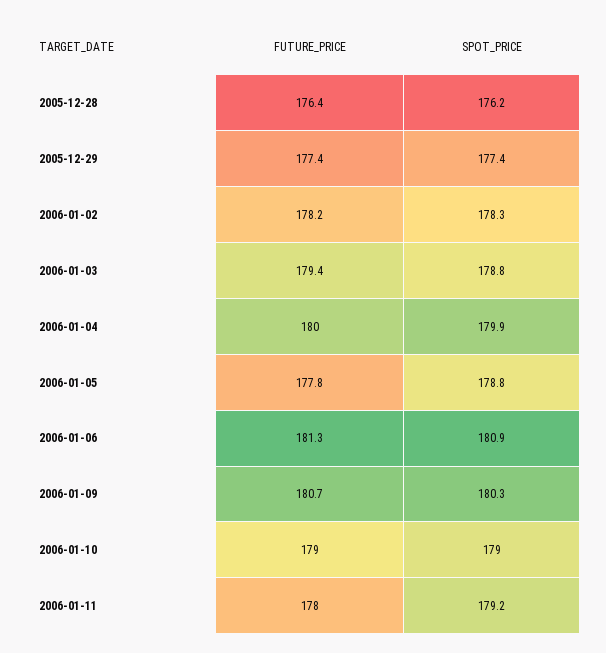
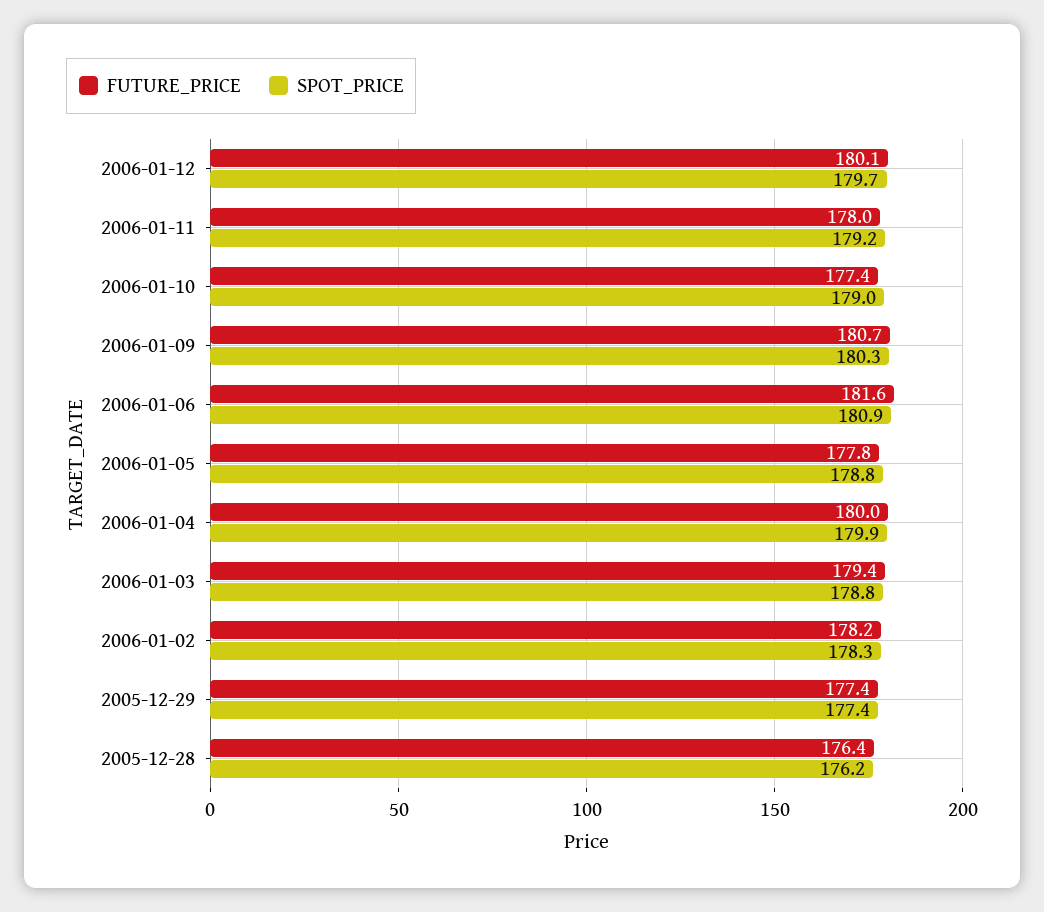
FUTURE_PRICE, 2006-01-06: 181.3 -> 181.6
FUTURE_PRICE, 2006-01-10: 179 -> 177.4
FUTURE_PRICE, 2006-01-12: none -> 180.1
SPOT_PRICE, 2006-01-12: none -> 179.7

